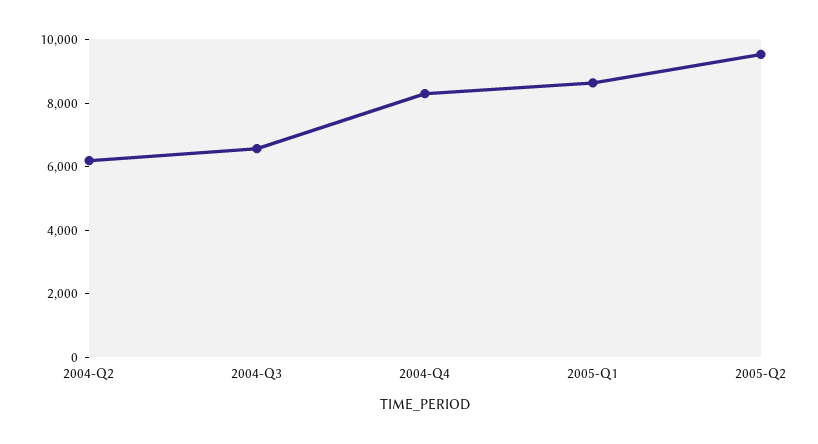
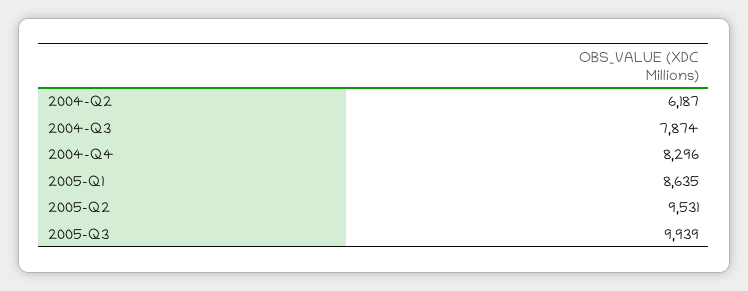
2004-Q3: 6500 -> 7874
2005-Q3: none -> 9939

